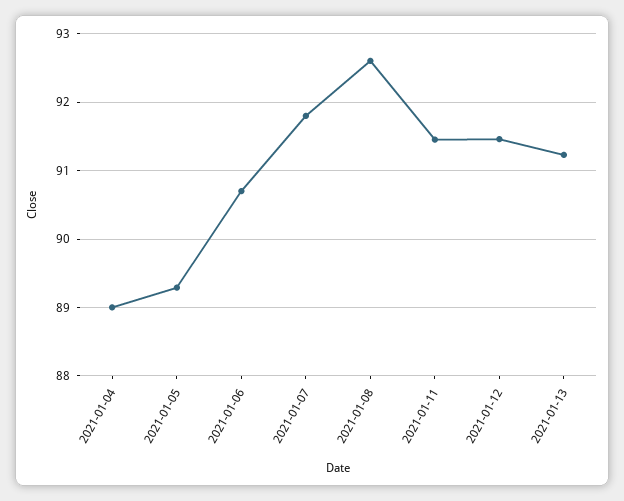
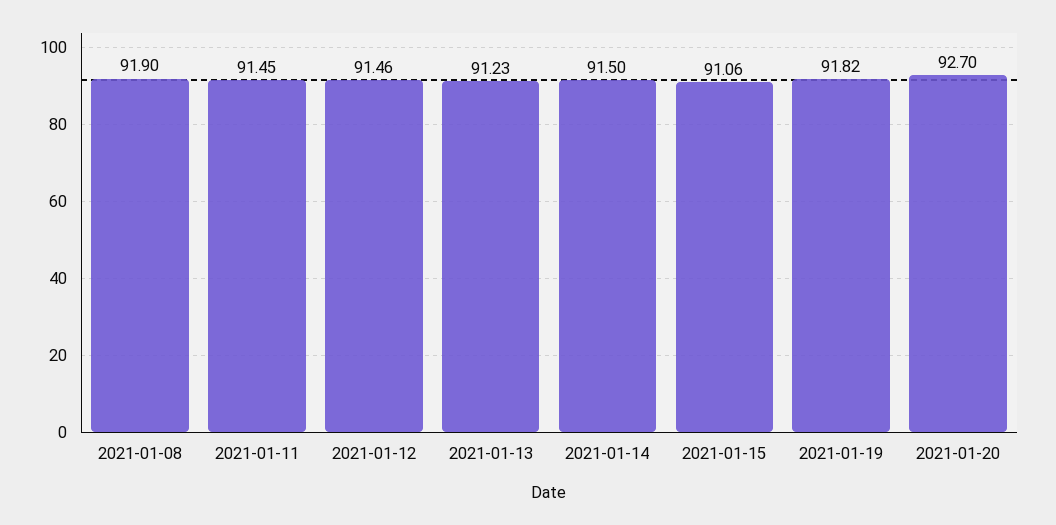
2021-01-04: 89 -> none
2021-01-05: 89.3 -> none
2021-01-06: 90.7 -> none
2021-01-07: 91.8 -> none
2021-01-08: 92.6 -> 91.9
2021-01-14: none -> 91.5
2021-01-15: none -> 91.06
2021-01-19: none -> 91.82
2021-01-20: none -> 92.7

